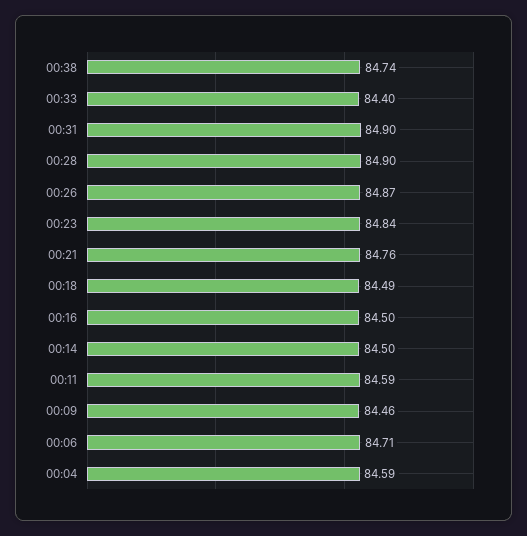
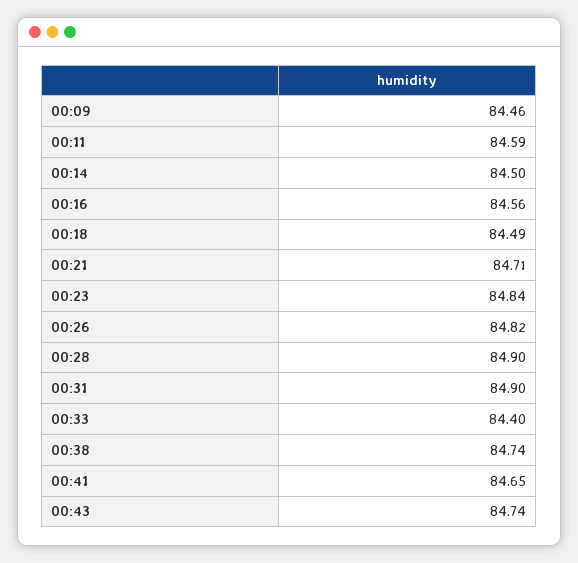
00:26: 84.87 -> 84.82
00:21: 84.76 -> 84.71
00:16: 84.5 -> 84.56
00:06: 84.71 -> none
00:04: 84.59 -> none
00:41: none -> 84.65
00:43: none -> 84.74

